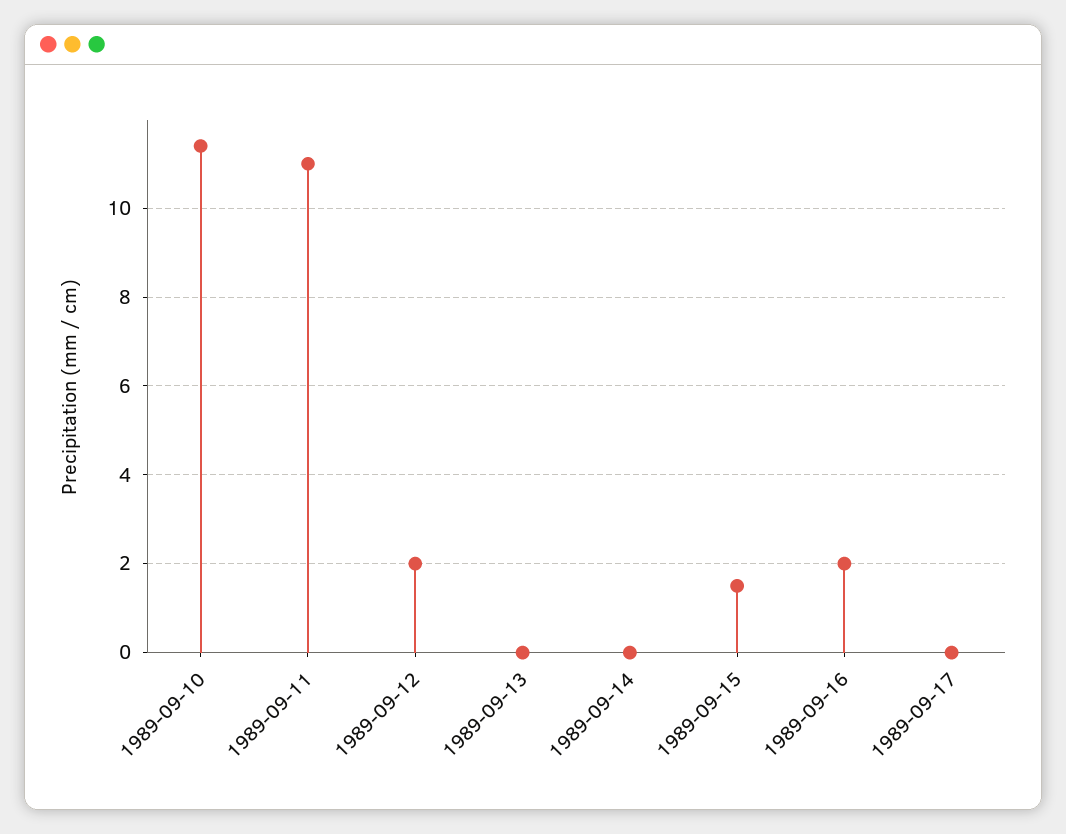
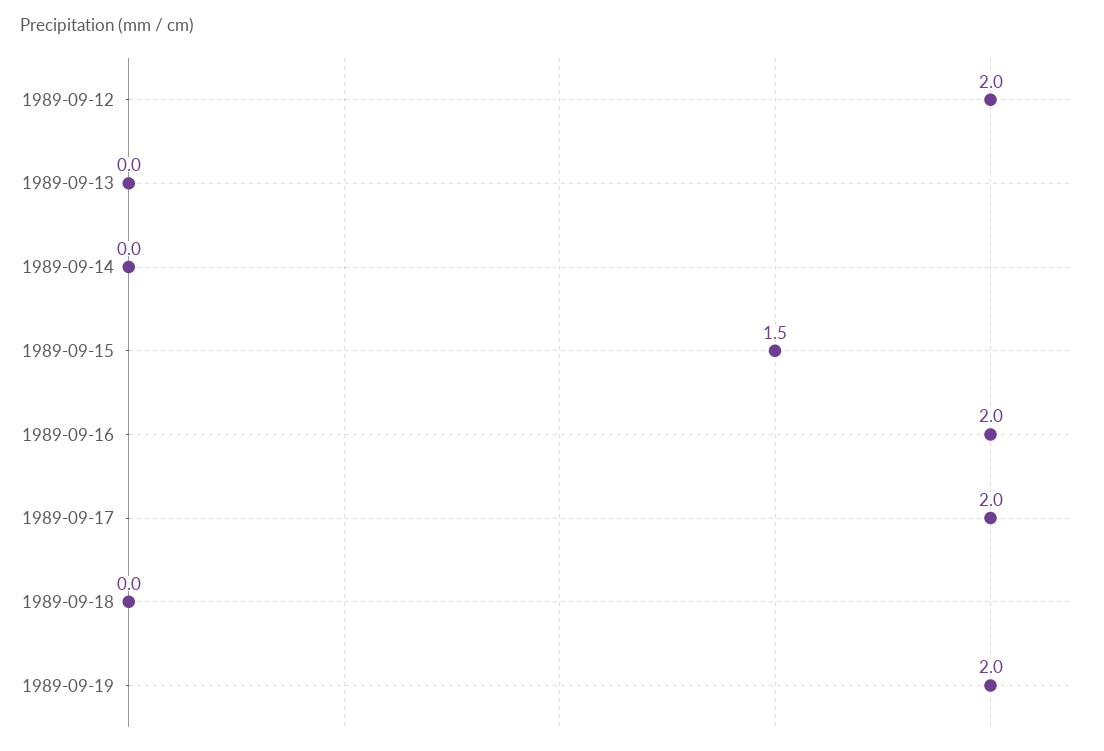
1989-09-10: 11.5 -> none
1989-09-11: 11 -> none
1989-09-17: 0 -> 2
1989-09-18: none -> 0
1989-09-19: none -> 2

